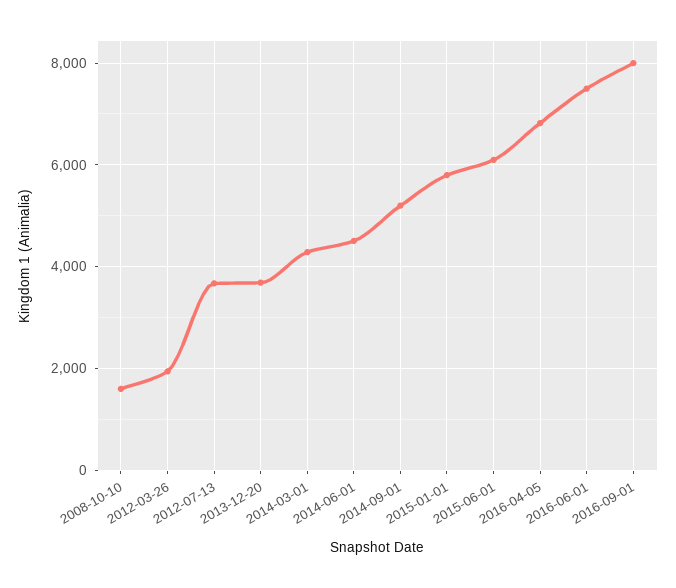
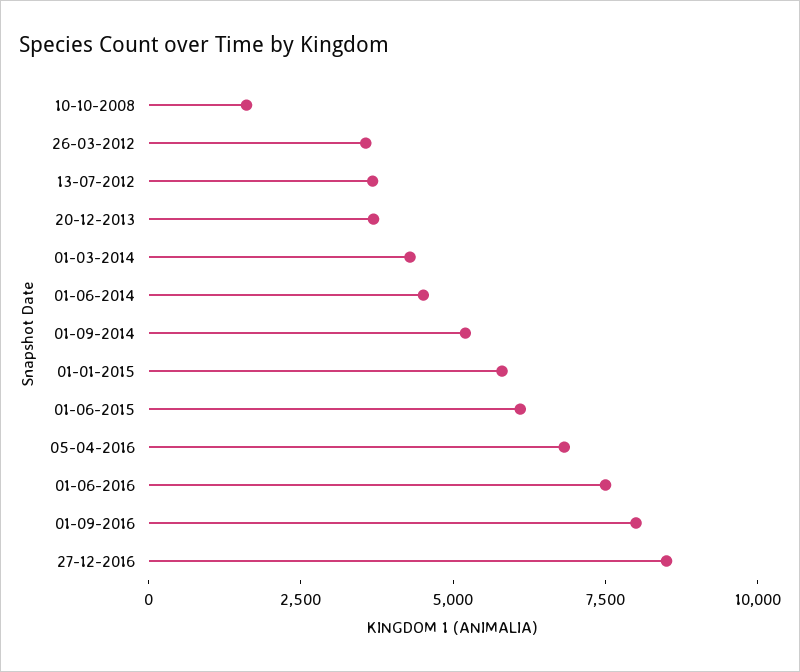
2012-03-26: 2000 -> 3500
27-12-2016: none -> 8500

